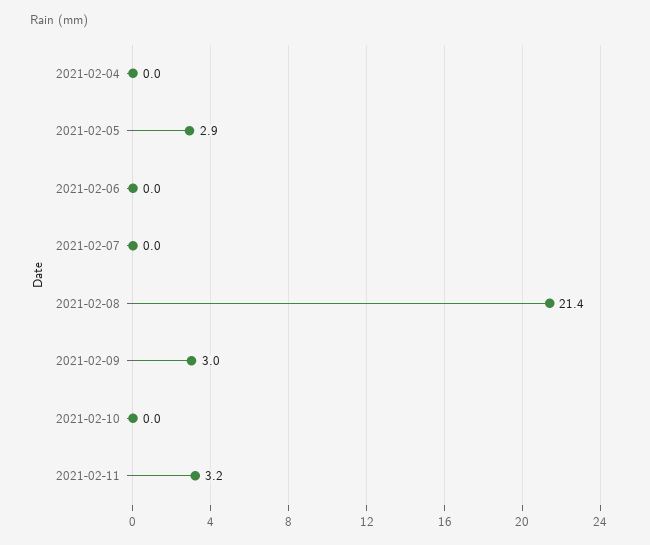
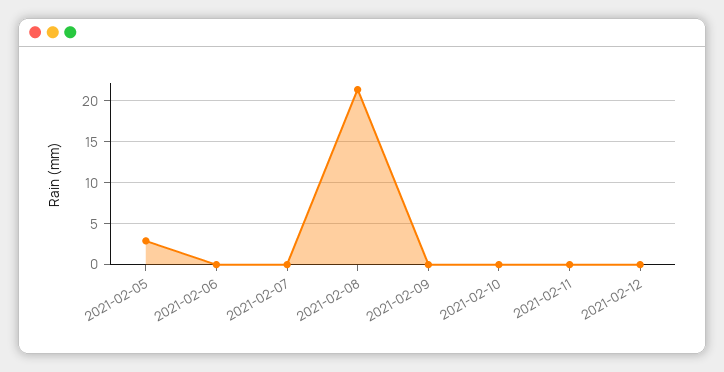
2021-02-04: 0 -> none
2021-02-09: 3 -> 0
2021-02-11: 3.2 -> 0
2021-02-12: none -> 0

